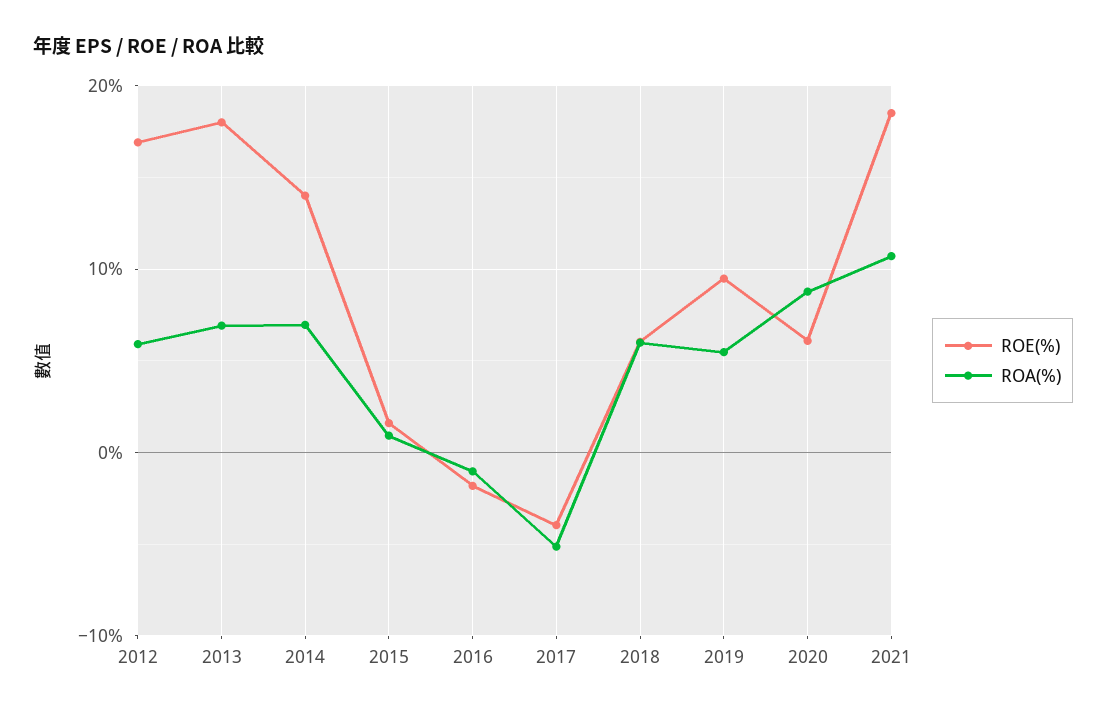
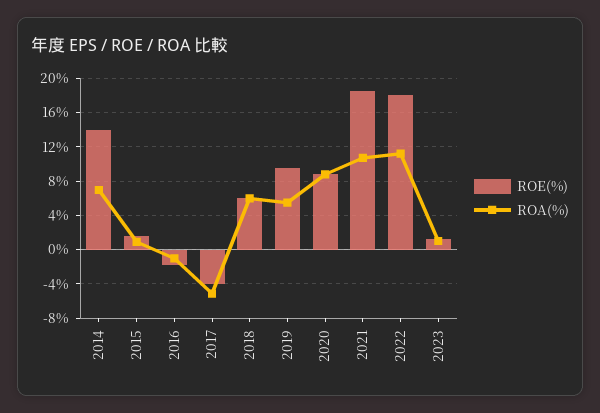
ROE(%), 2012: 17 -> none
ROA(%), 2012: 6 -> none
ROE(%), 2013: 18 -> none
ROA(%), 2013: 7 -> none
ROE(%), 2020: 6 -> 9
ROE(%), 2022: none -> 18
ROA(%), 2022: none -> 11
ROE(%), 2023: none -> 1
ROA(%), 2023: none -> 1

